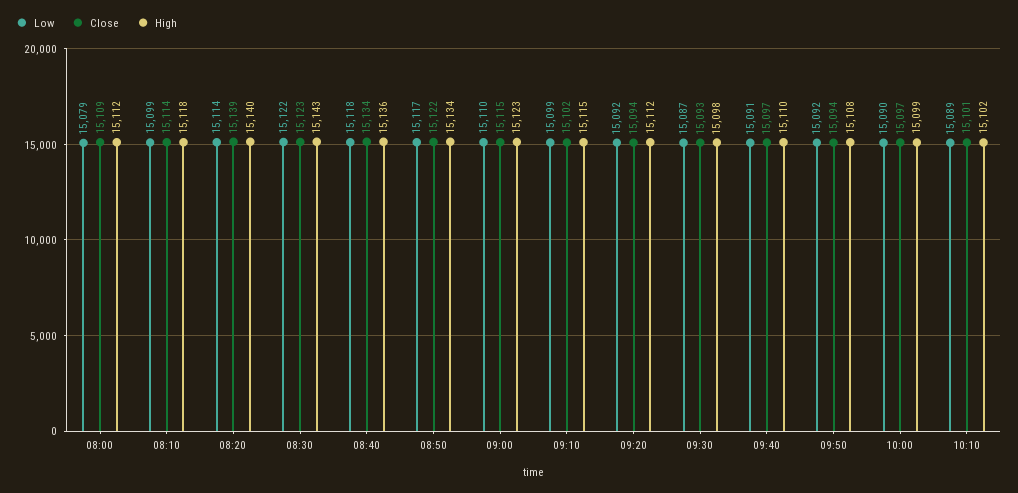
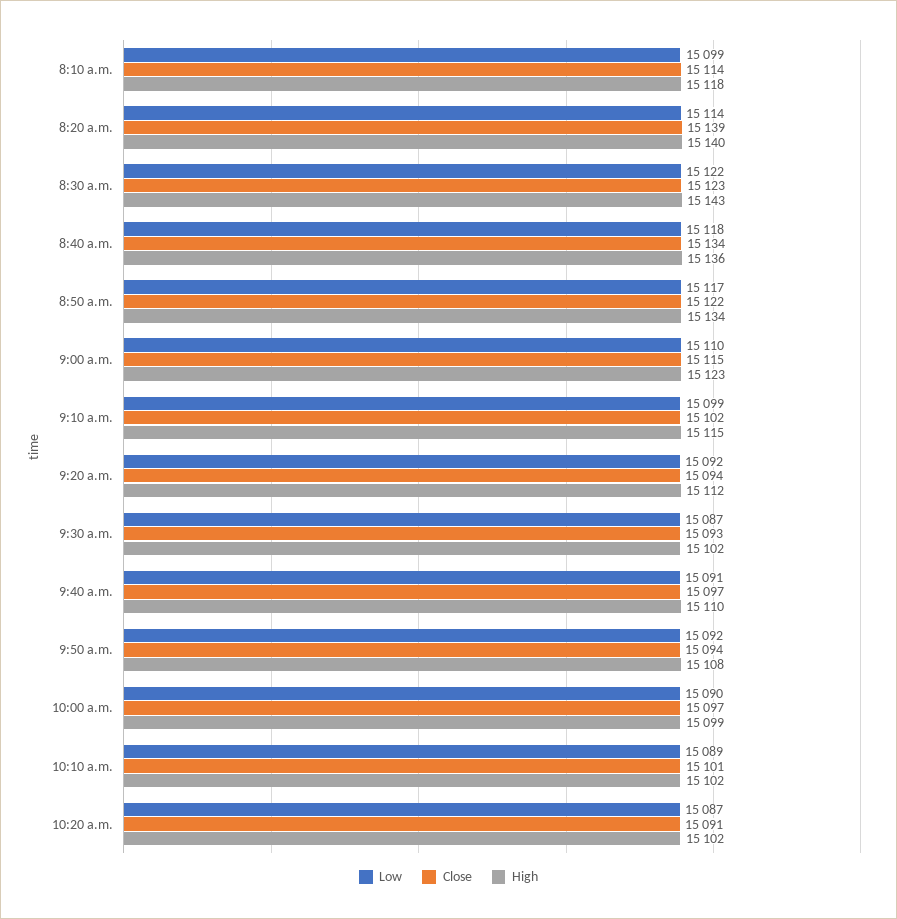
Low, 08:00: 15079 -> none
Close, 08:00: 15109 -> none
High, 08:00: 15112 -> none
High, 09:30: 15098 -> 15102
Low, 10:20 a.m.: none -> 15087
Close, 10:20 a.m.: none -> 15091
High, 10:20 a.m.: none -> 15102

